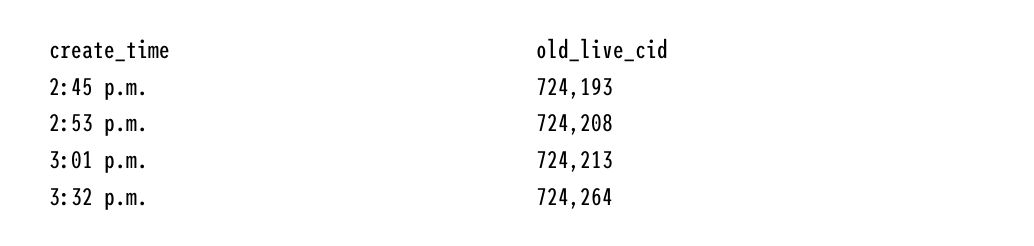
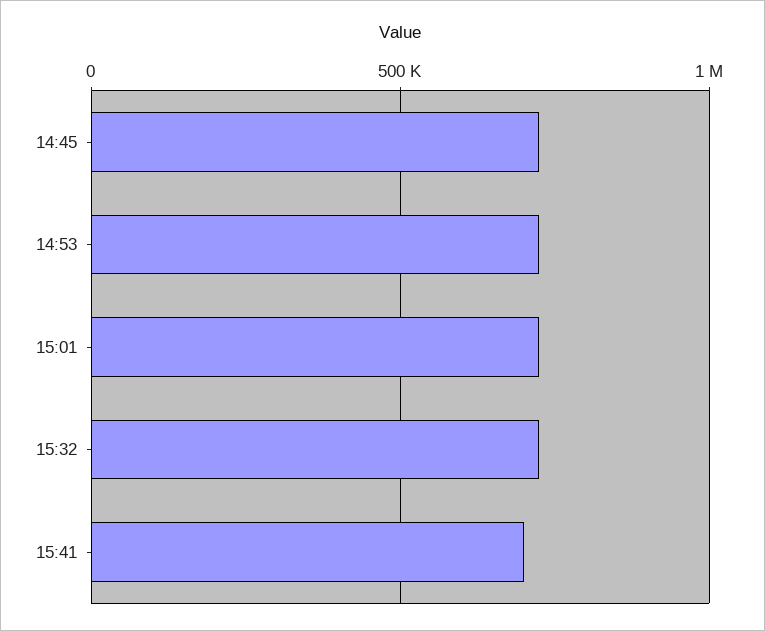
15:41: none -> 700000

